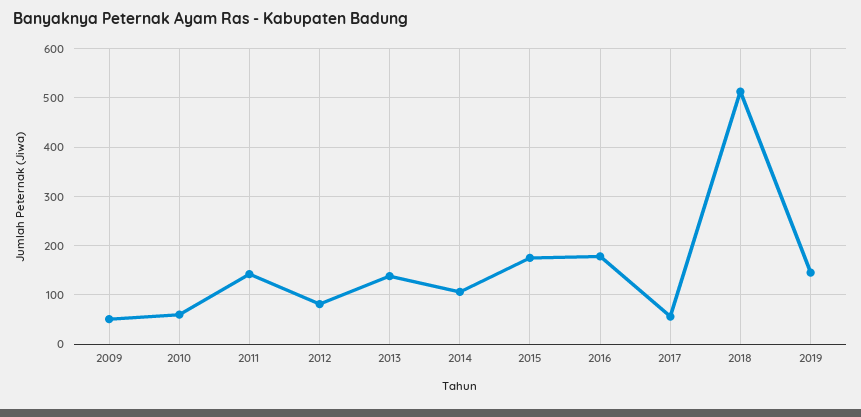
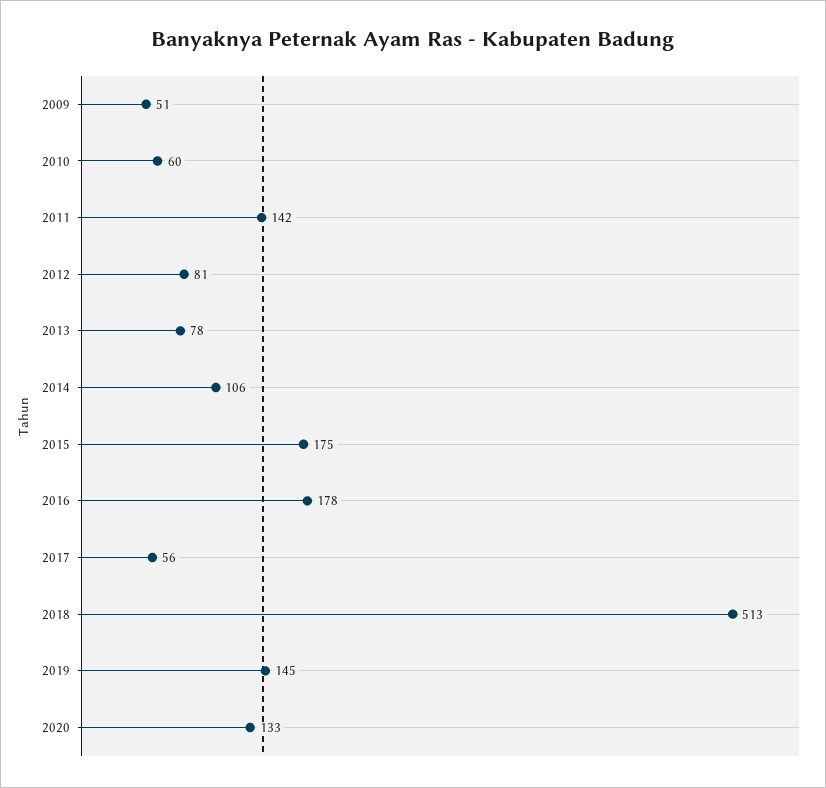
2013: 140 -> 78
2020: none -> 133

